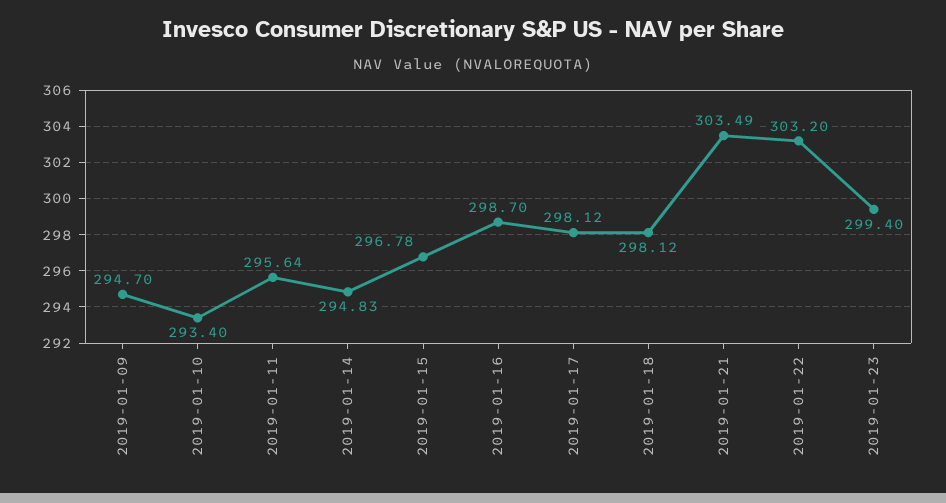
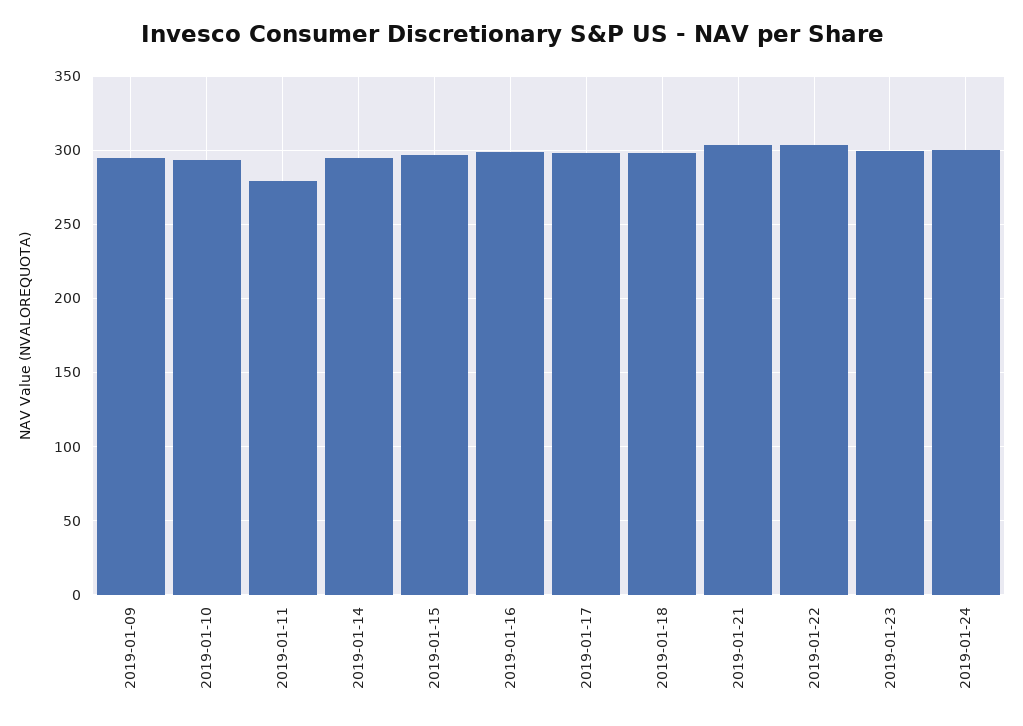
2019-01-11: 295.64 -> 280
2019-01-24: none -> 300

